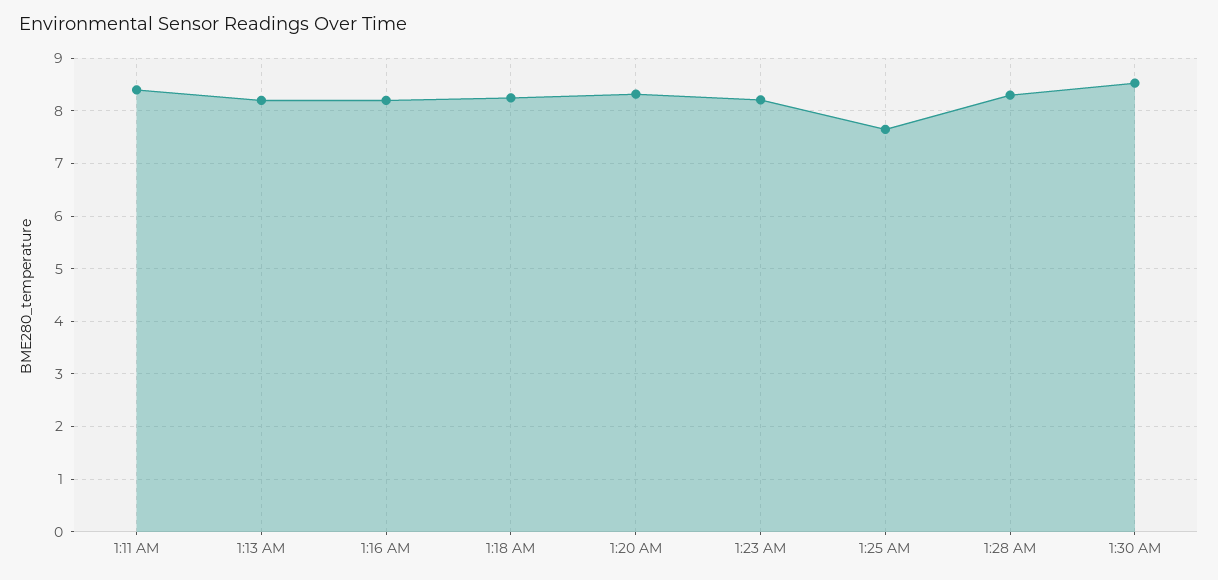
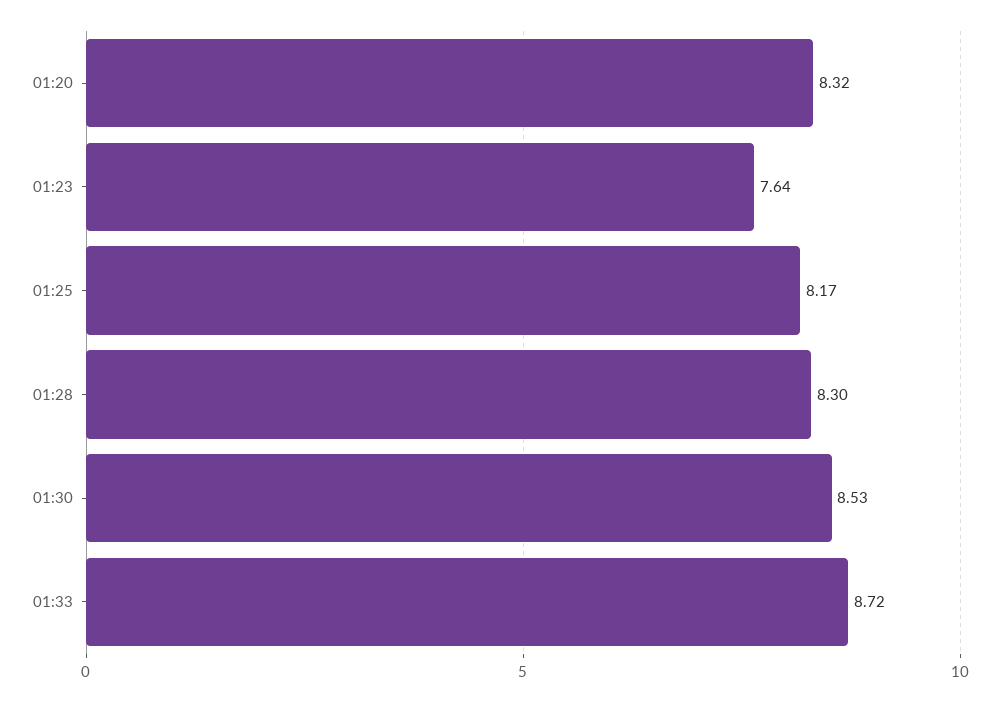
1:11 AM: 8.4 -> none
1:13 AM: 8.2 -> none
1:16 AM: 8.2 -> none
1:18 AM: 8.2 -> none
1:23 AM: 8.2 -> 7.64
1:25 AM: 7.6 -> 8.17
01:33: none -> 8.72

